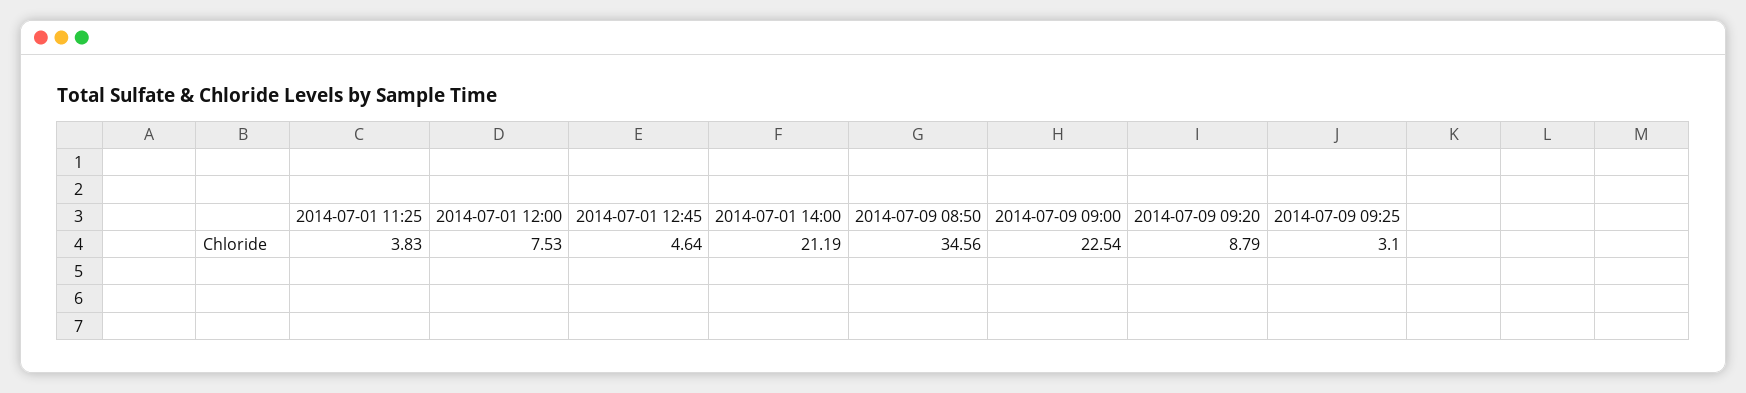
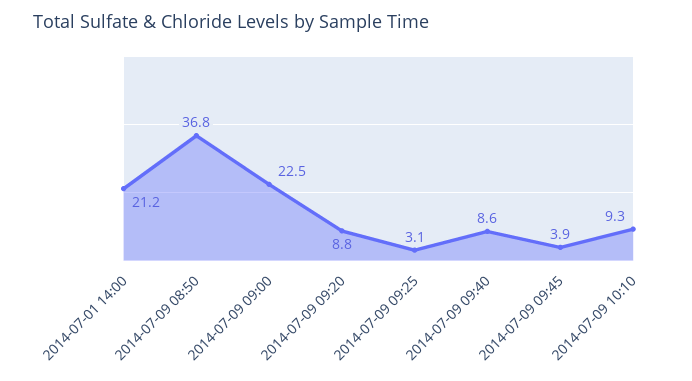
2014-07-01 11:25: 3.83 -> none
2014-07-01 12:00: 7.53 -> none
2014-07-01 12:45: 4.64 -> none
2014-07-09 08:50: 34.56 -> 36.8
2014-07-09 09:40: none -> 8.6
2014-07-09 09:45: none -> 3.9
2014-07-09 10:10: none -> 9.3

